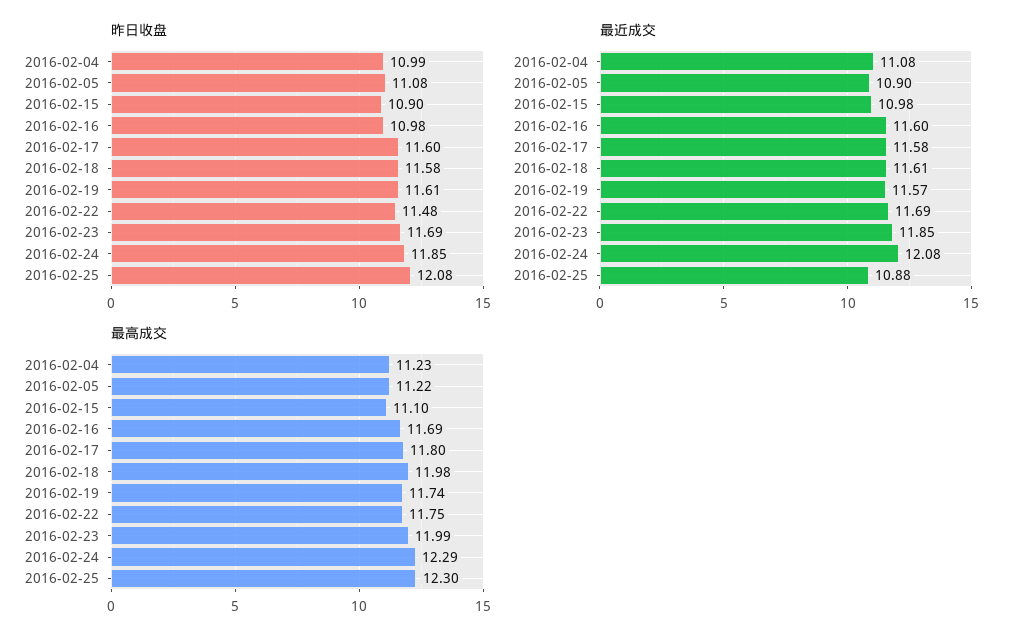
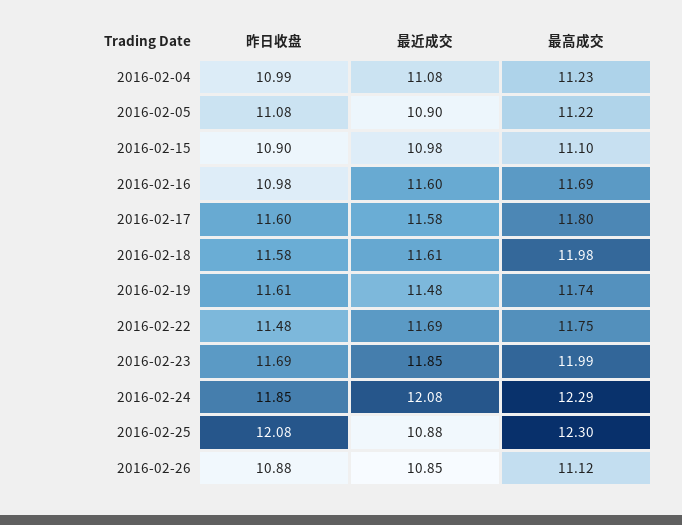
最近成交, 2016-02-19: 11.57 -> 11.48
昨日收盘, 2016-02-26: none -> 10.88
最近成交, 2016-02-26: none -> 10.85
最高成交, 2016-02-26: none -> 11.12

